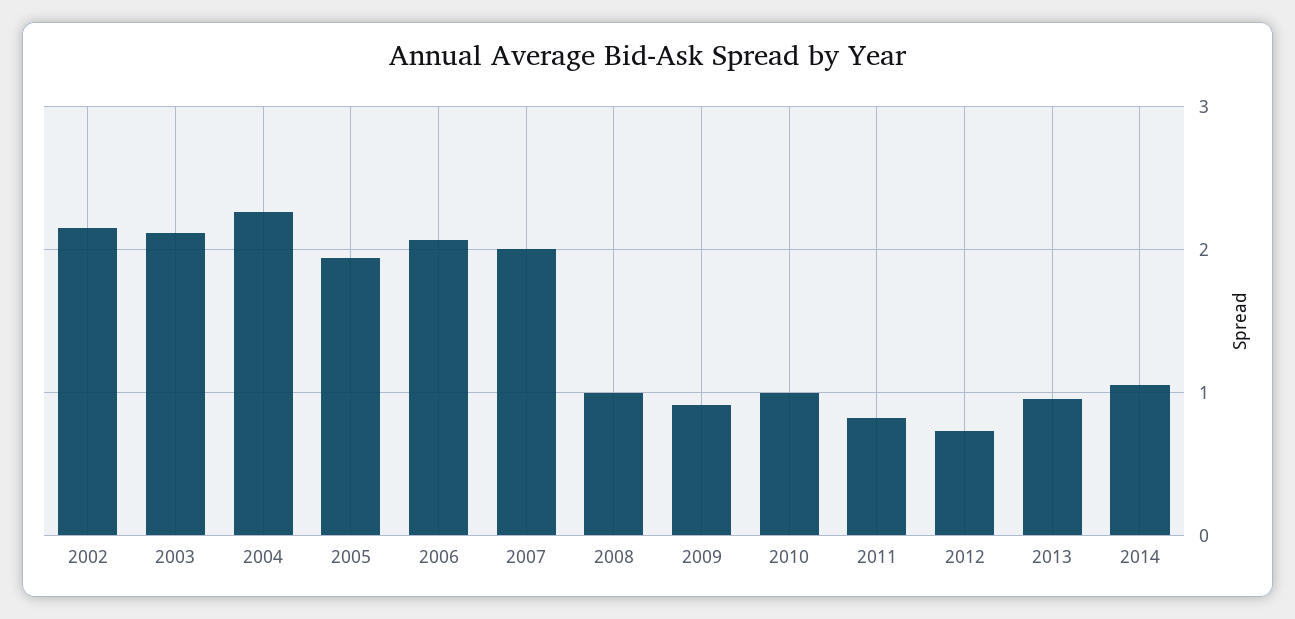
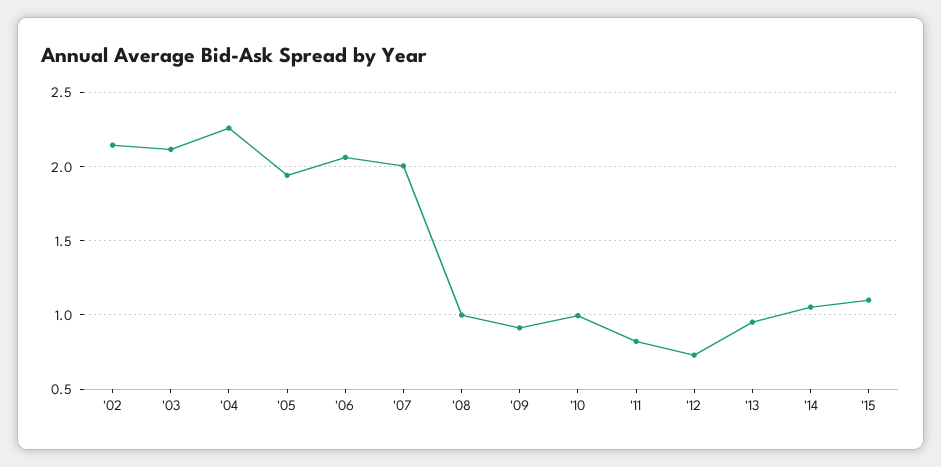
'15: none -> 1.1

